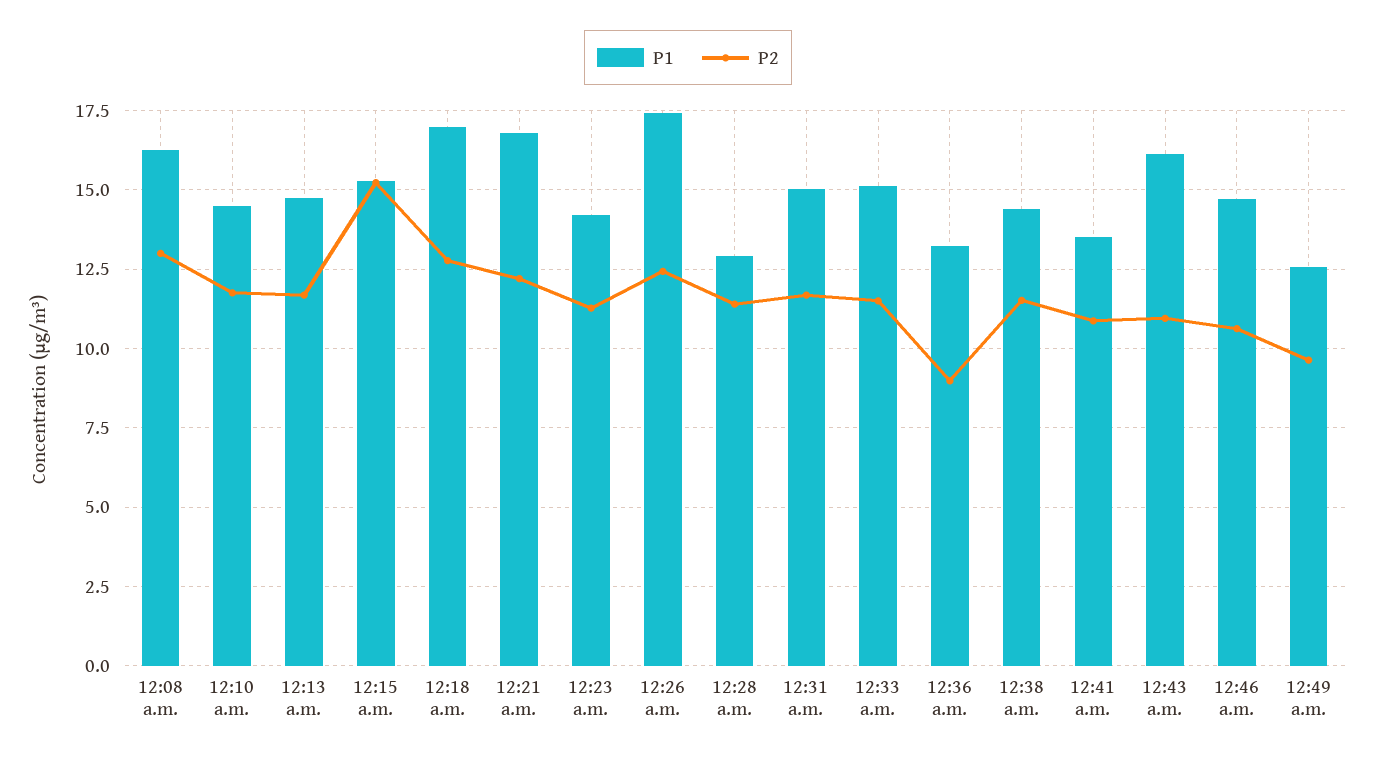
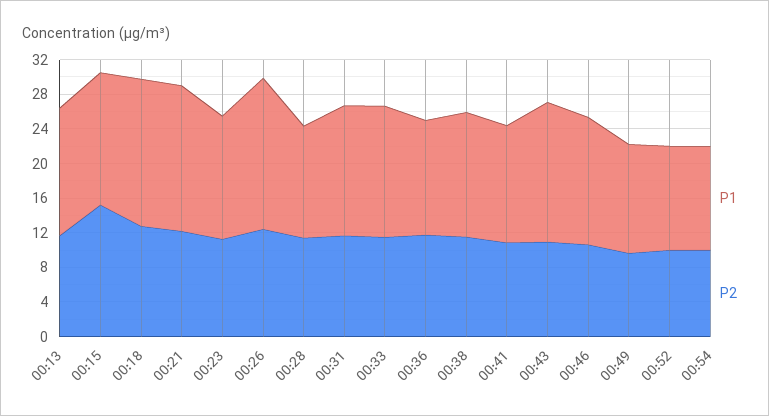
P1, 12:08 a.m.: 16.25 -> none
P2, 12:08 a.m.: 13 -> none
P1, 12:10 a.m.: 14.5 -> none
P2, 12:10 a.m.: 11.75 -> none
P2, 12:36 a.m.: 9 -> 12
P1, 00:52: none -> 12
P2, 00:52: none -> 10
P1, 00:54: none -> 12
P2, 00:54: none -> 10

